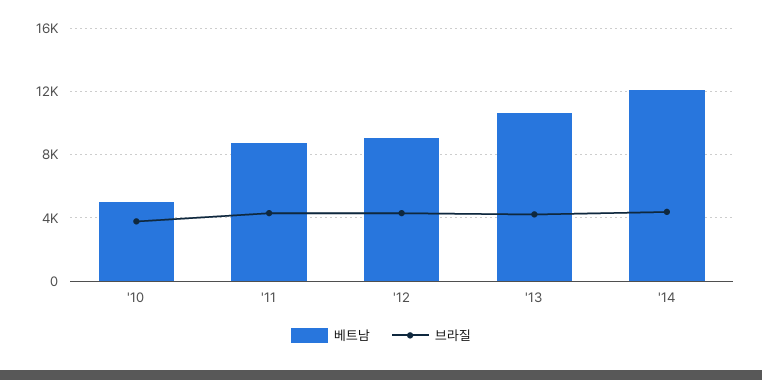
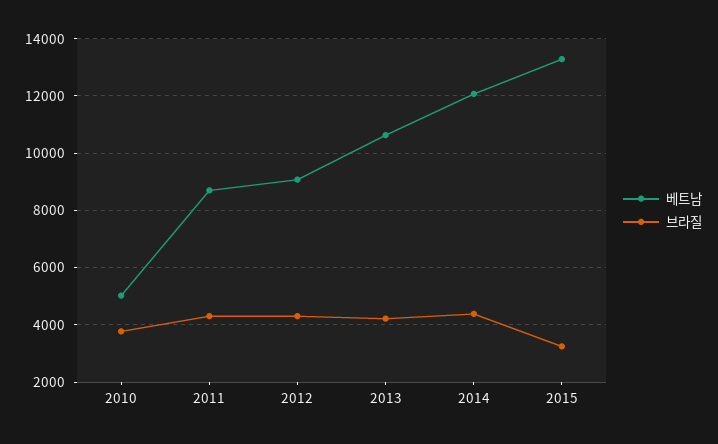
베트남, 2015: none -> 13250
브라질, 2015: none -> 3250

